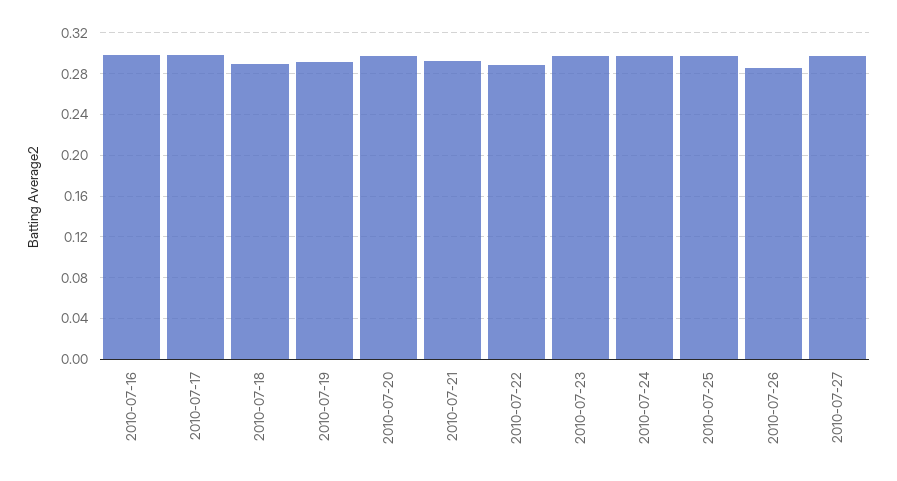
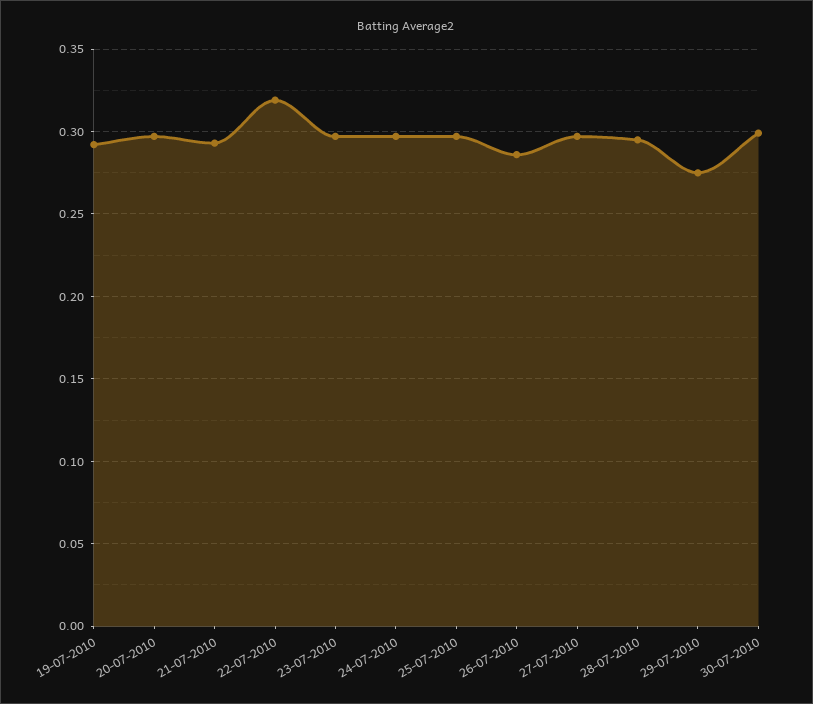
2010-07-16: 0.3 -> none
2010-07-17: 0.3 -> none
2010-07-18: 0.29 -> none
2010-07-22: 0.29 -> 0.32
28-07-2010: none -> 0.295
29-07-2010: none -> 0.275
30-07-2010: none -> 0.3

